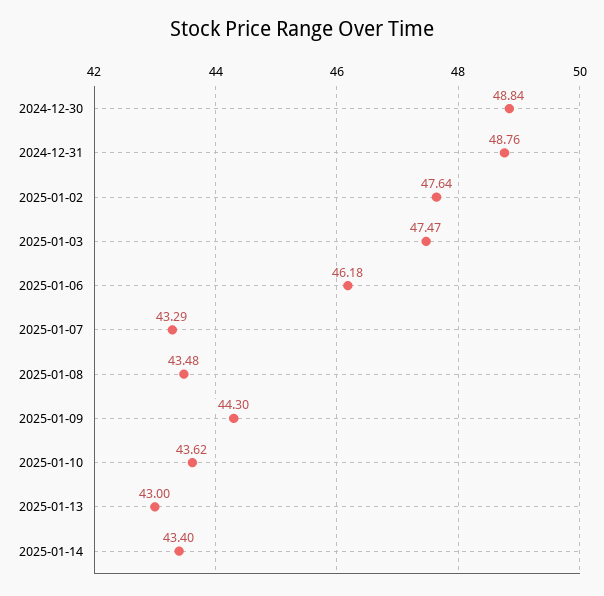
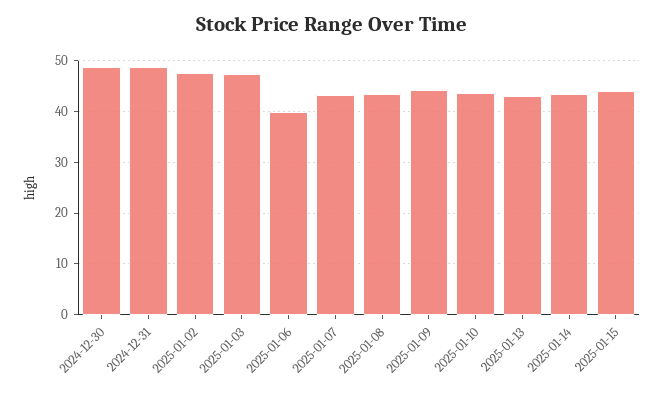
2025-01-06: 46.18 -> 40
2025-01-15: none -> 44

